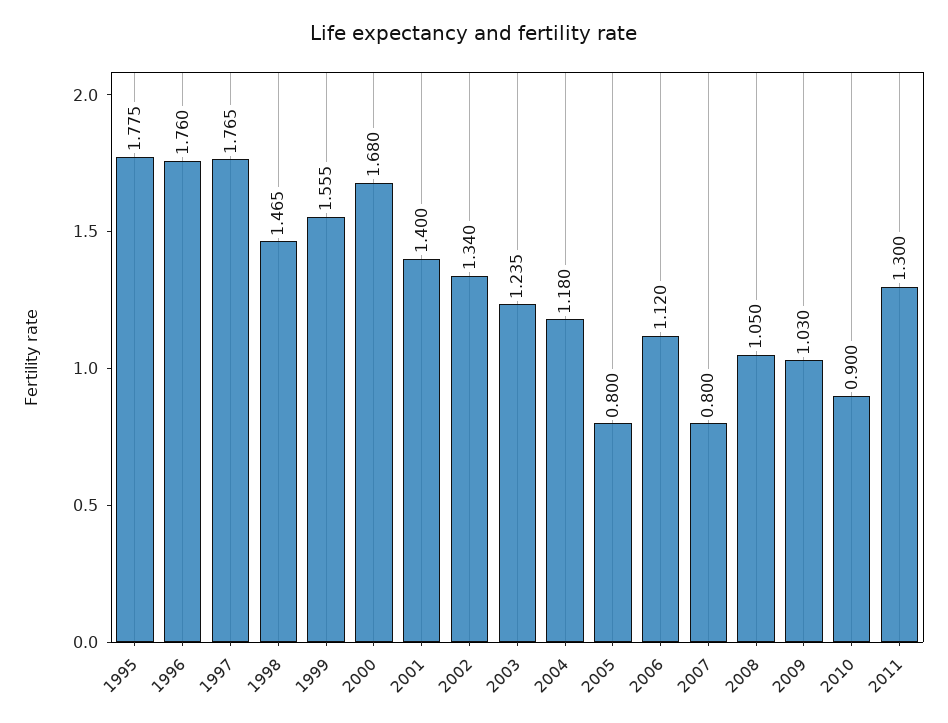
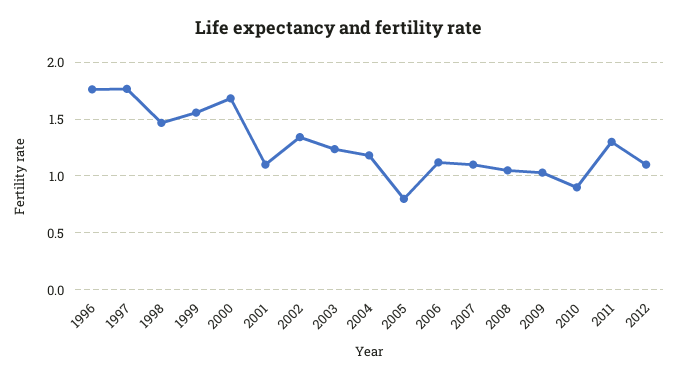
1995: 1.775 -> none
2001: 1.4 -> 1.1
2007: 0.8 -> 1.1
2012: none -> 1.1

